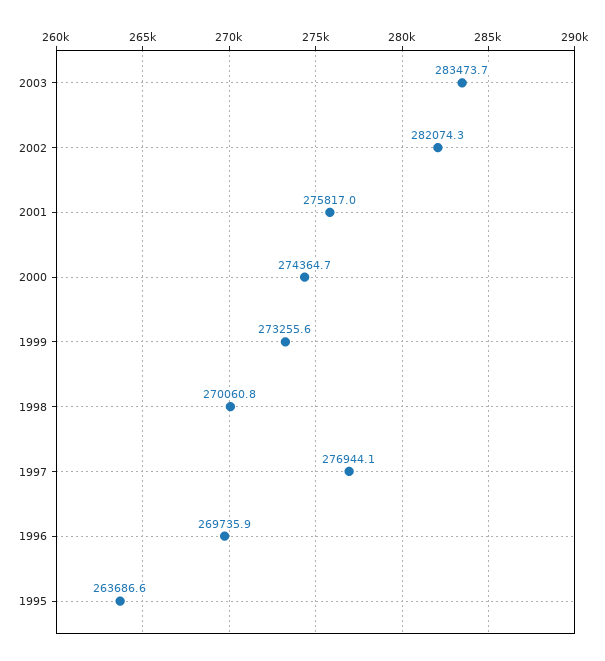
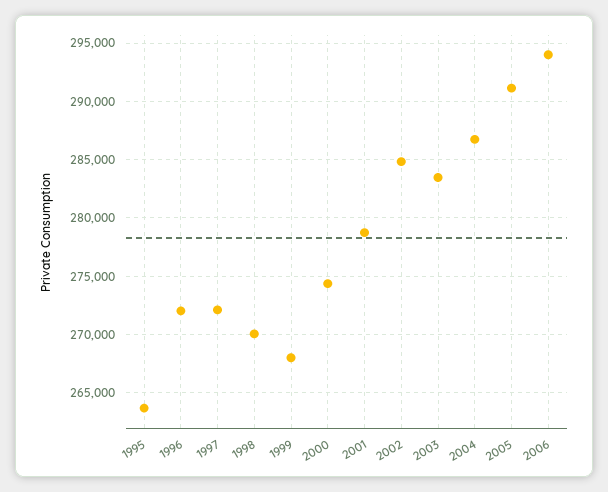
2002: 282074.3 -> 285000
2001: 275817 -> 279000
1999: 273255.6 -> 268000
1997: 276944.1 -> 272000
1996: 269735.9 -> 272000
2004: none -> 287000
2005: none -> 291000
2006: none -> 294000

